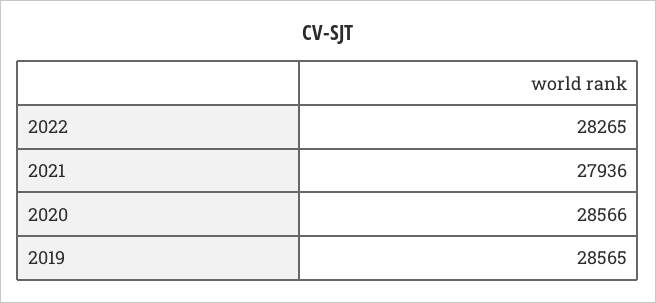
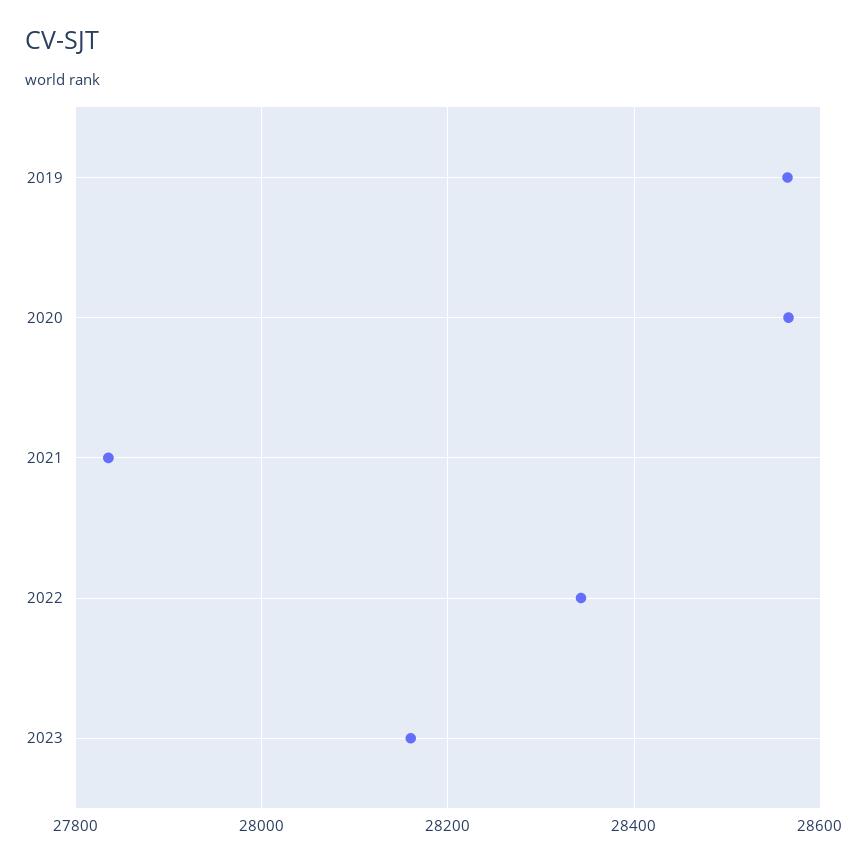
2022: 28265 -> 28340
2021: 27936 -> 27840
2023: none -> 28160

